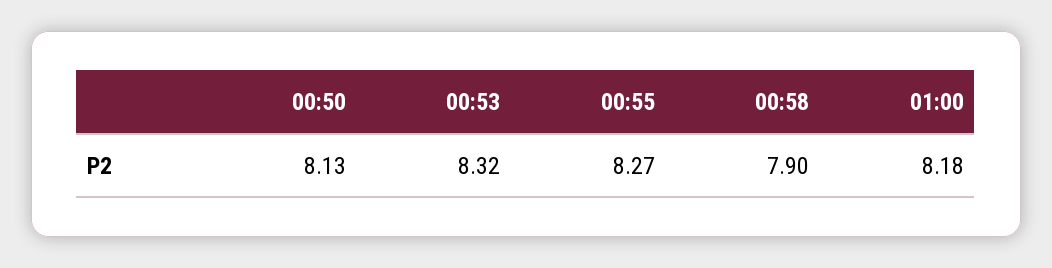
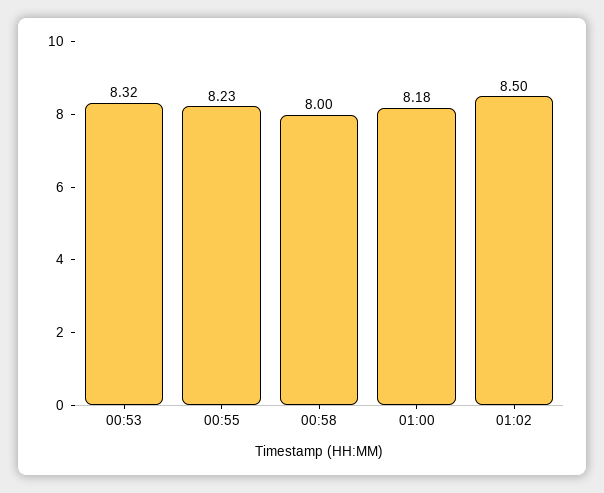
00:50: 8.13 -> none
00:55: 8.27 -> 8.23
00:58: 7.9 -> 8
01:02: none -> 8.5

